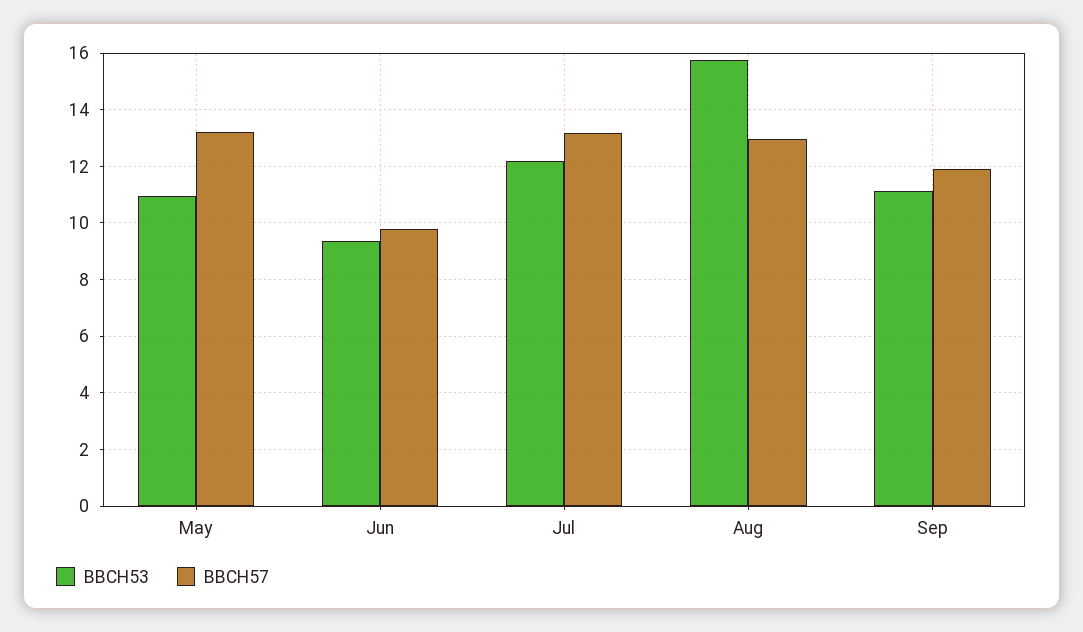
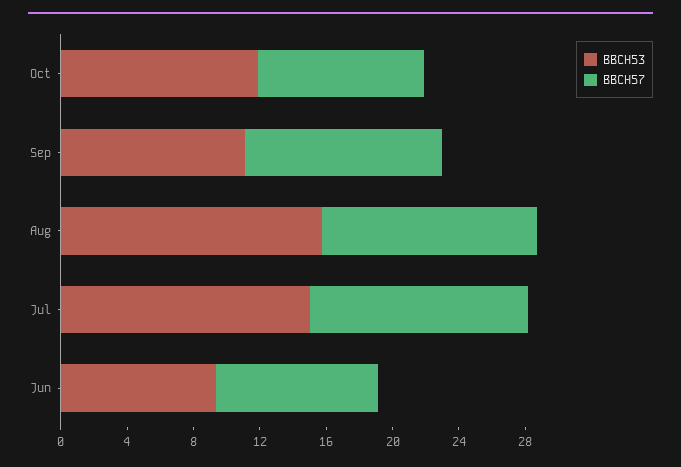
BBCH53, May: 11 -> none
BBCH57, May: 13.25 -> none
BBCH53, Jul: 12.25 -> 15
BBCH53, Oct: none -> 12
BBCH57, Oct: none -> 10

